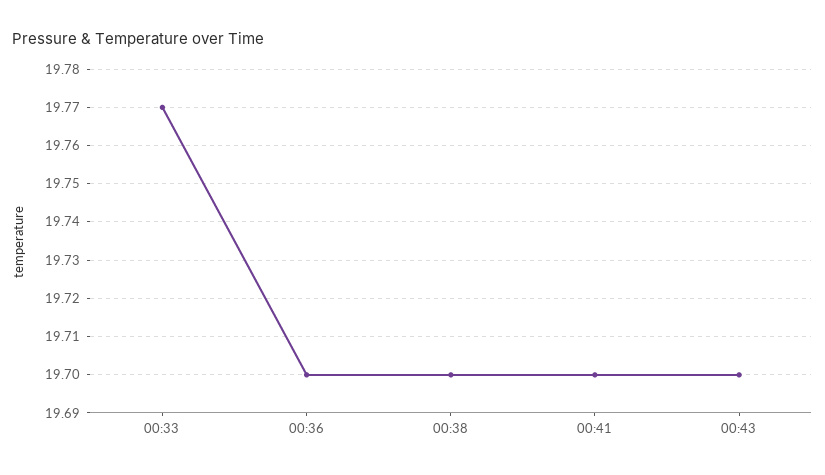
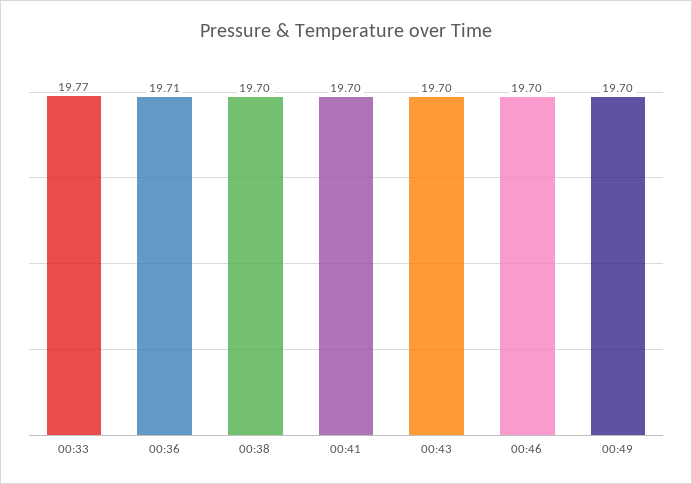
00:36: 19.7 -> 19.71
00:46: none -> 19.7
00:49: none -> 19.7

